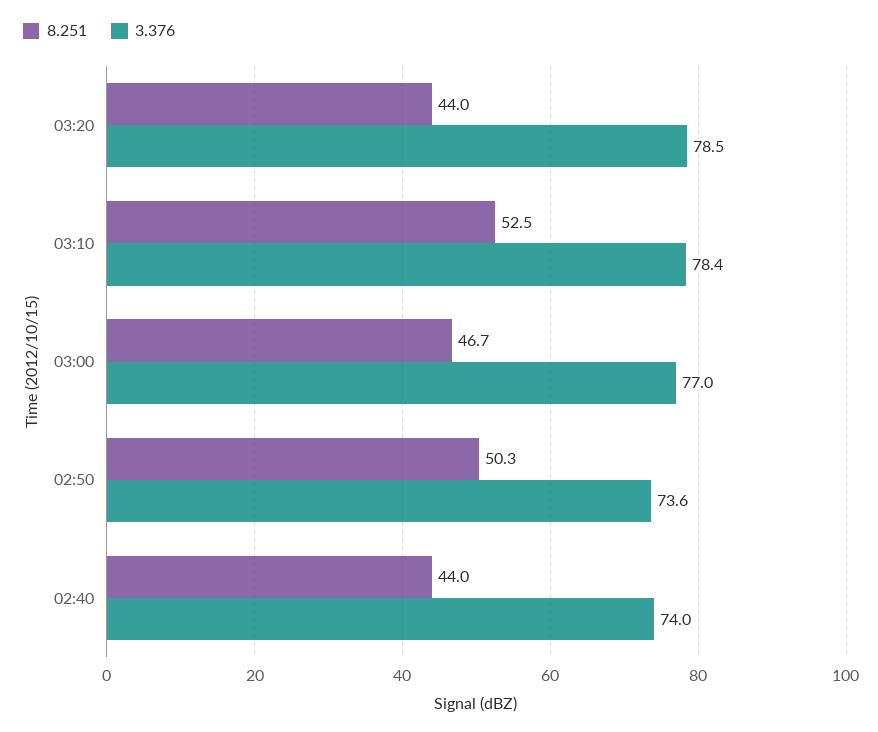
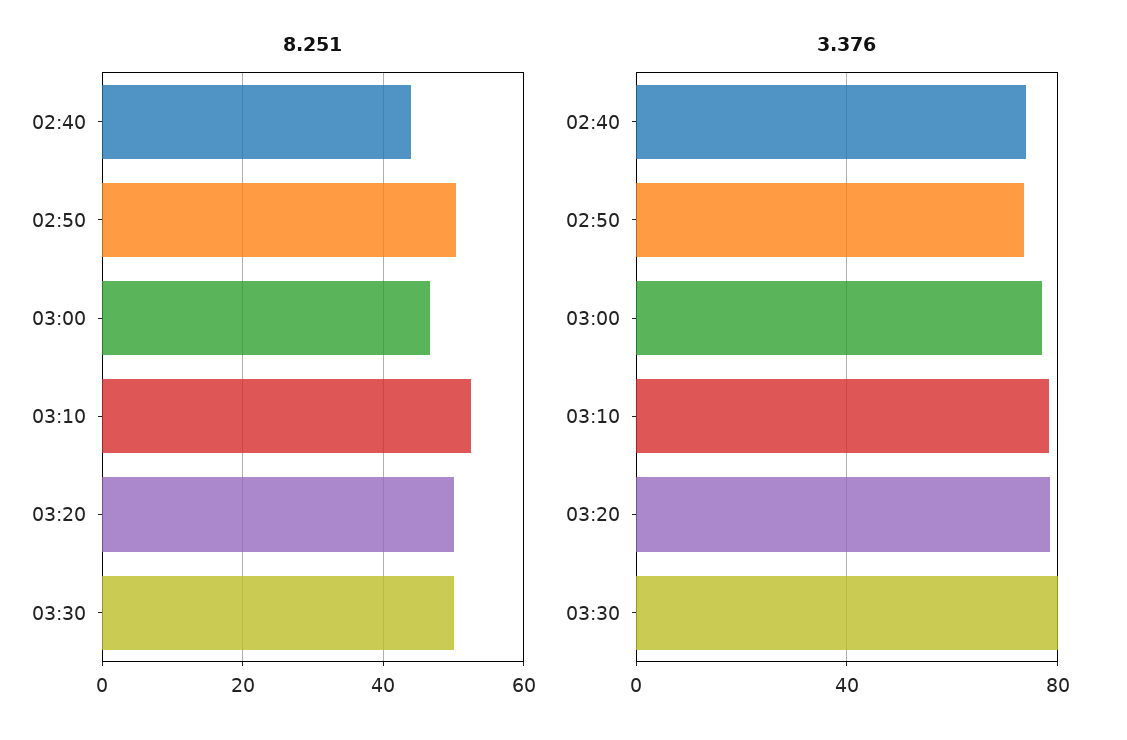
8.251, 03:20: 44 -> 50
8.251, 03:30: none -> 50
3.376, 03:30: none -> 80

